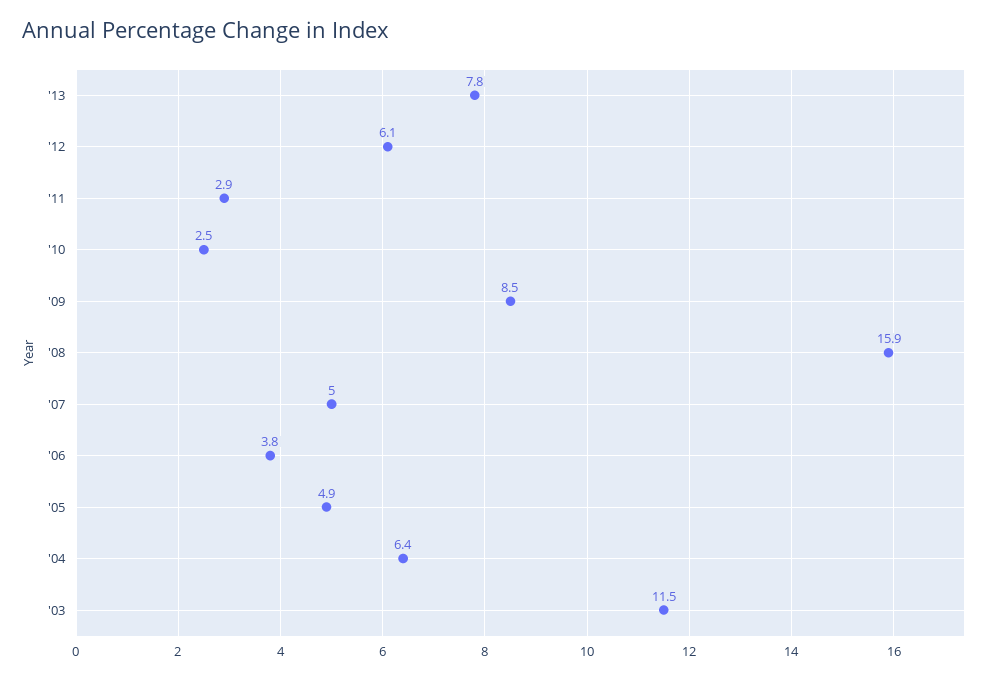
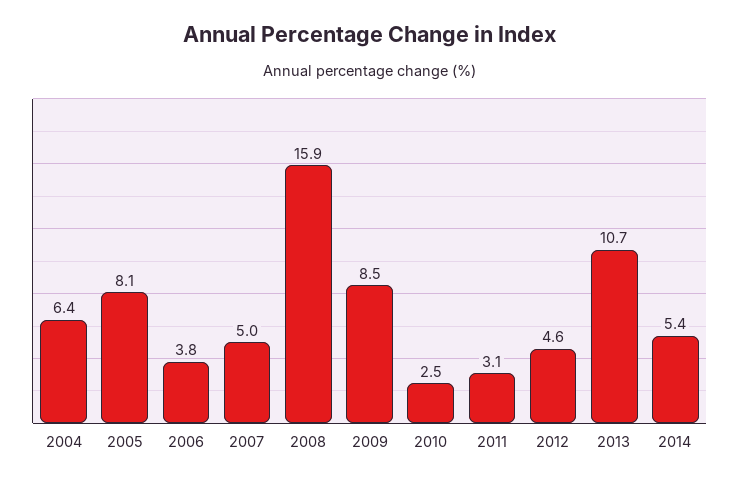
'13: 7.8 -> 10.7
'12: 6.1 -> 4.6
'11: 2.9 -> 3.1
'05: 4.9 -> 8.1
'03: 11.5 -> none
2014: none -> 5.4

